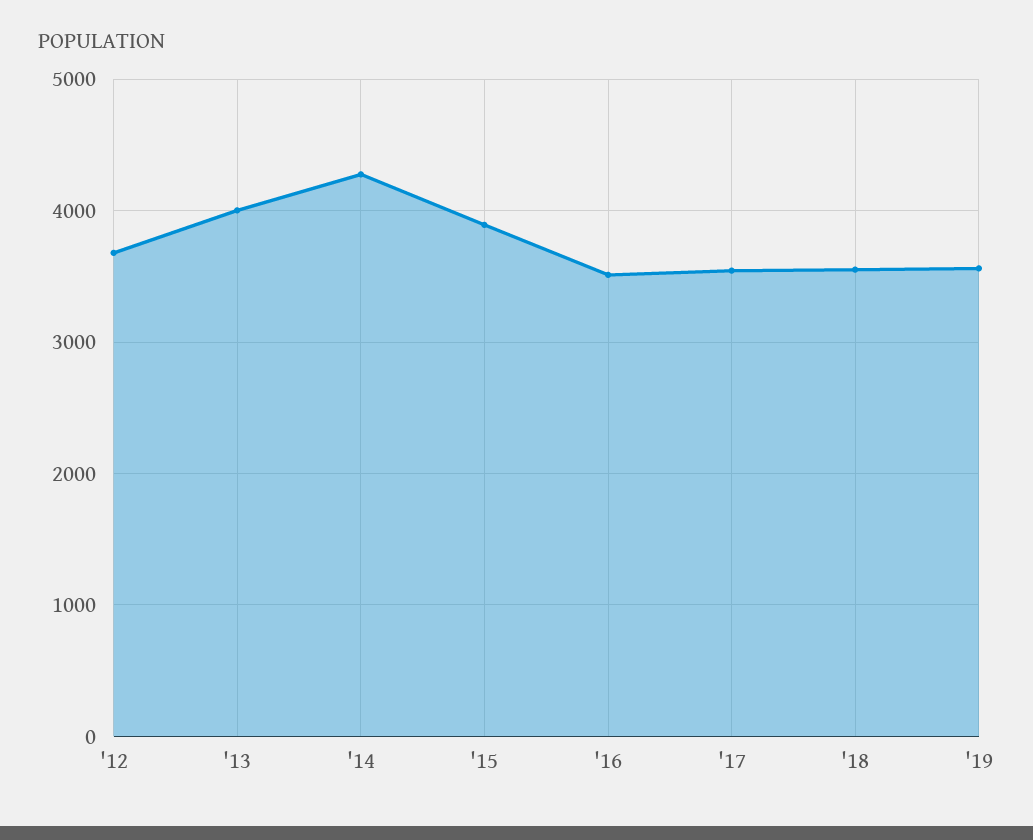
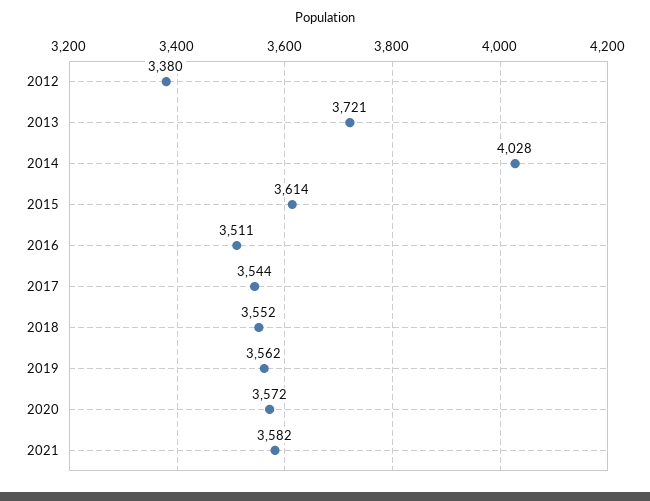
'12: 3700 -> 3380
'13: 4000 -> 3721
'14: 4300 -> 4028
'15: 3900 -> 3614
2020: none -> 3572
2021: none -> 3582

